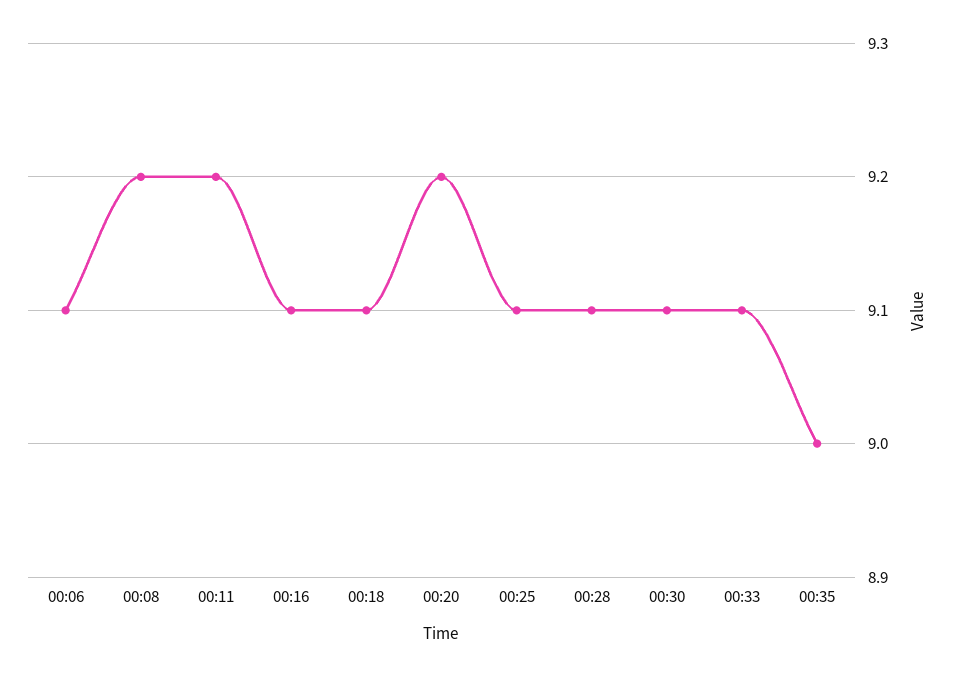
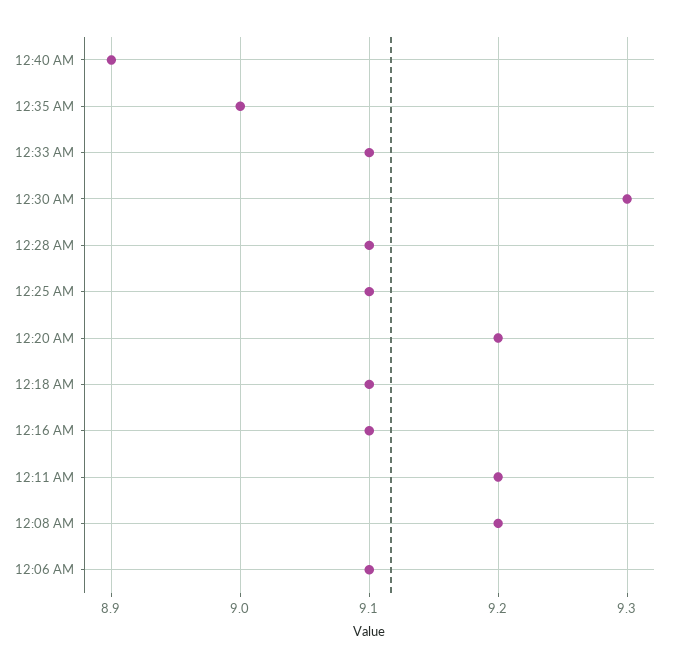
00:30: 9.1 -> 9.3
12:40 AM: none -> 8.9

